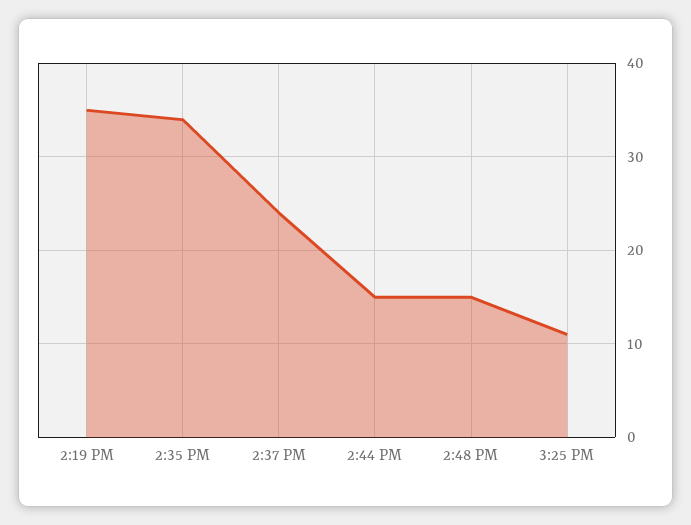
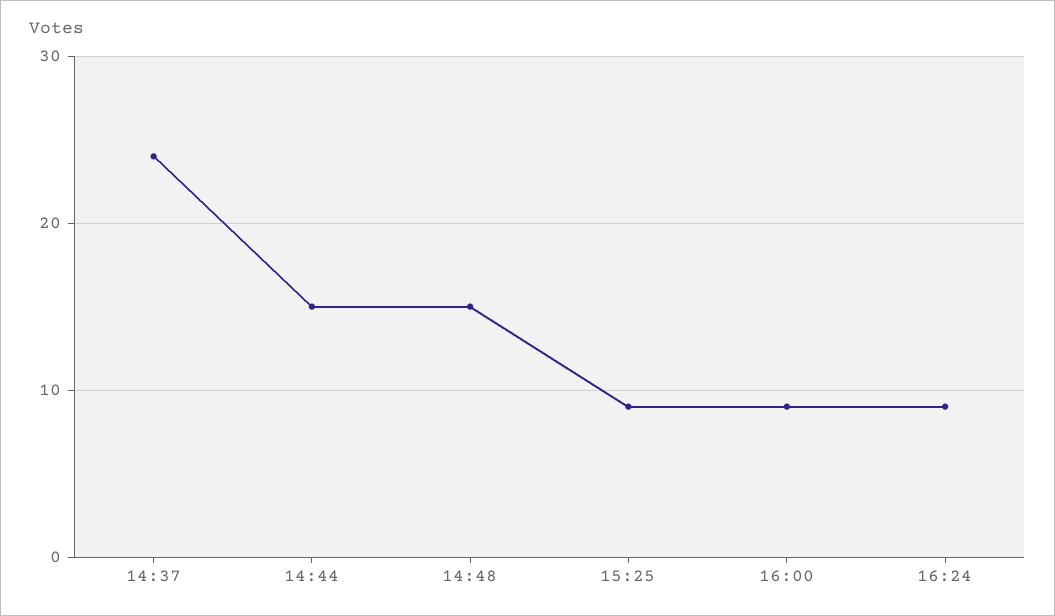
2:19 PM: 35 -> none
2:35 PM: 34 -> none
3:25 PM: 11 -> 9
16:00: none -> 9
16:24: none -> 9

